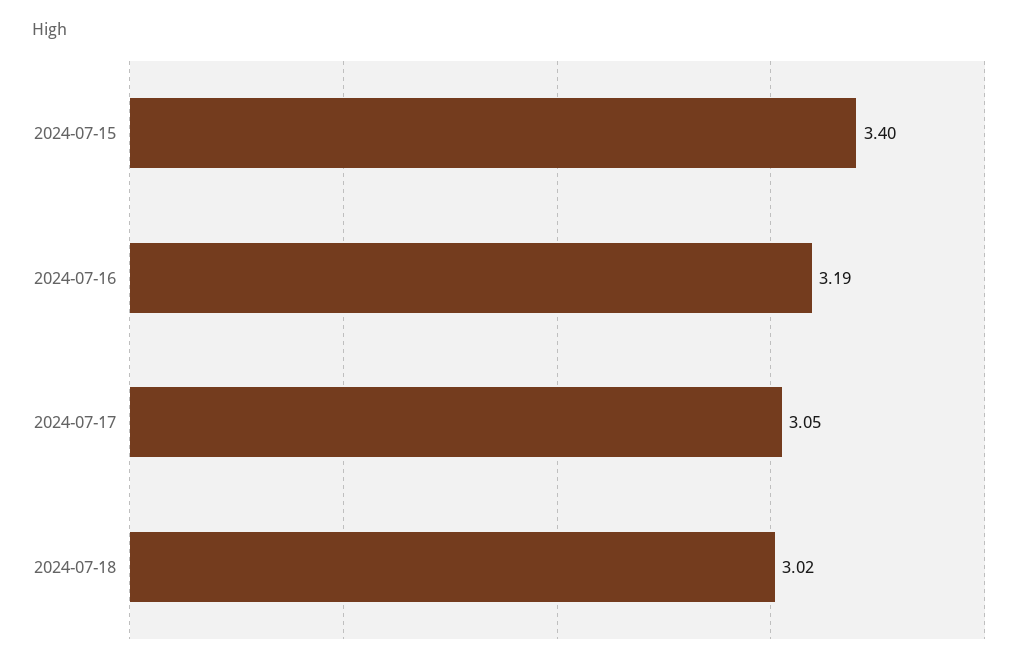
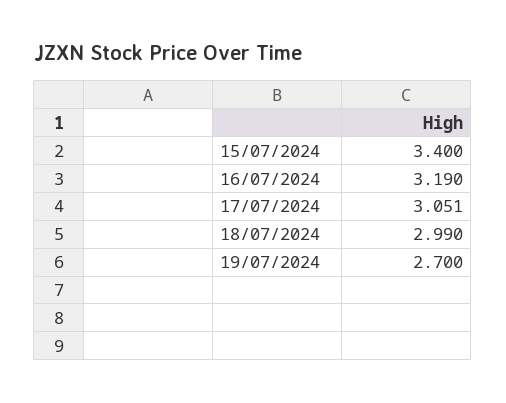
2024-07-18: 3.02 -> 2.99
19/07/2024: none -> 2.7

